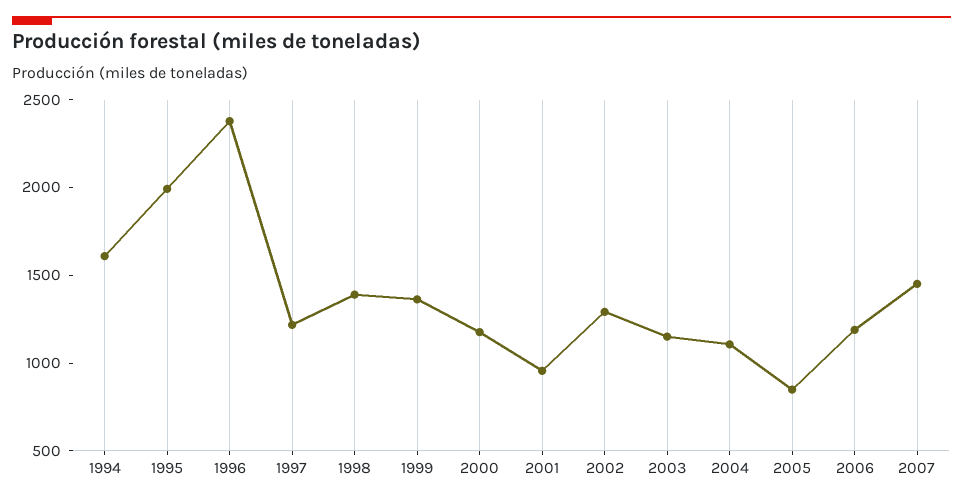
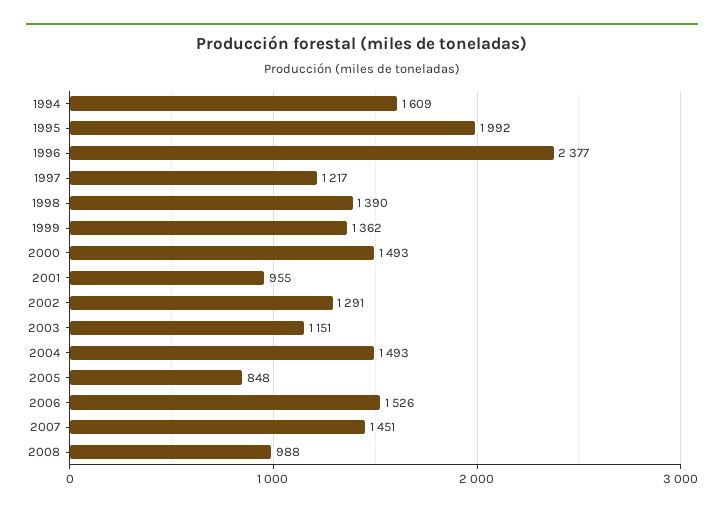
2000: 1200 -> 1493
2004: 1100 -> 1493
2006: 1200 -> 1526
2008: none -> 988

